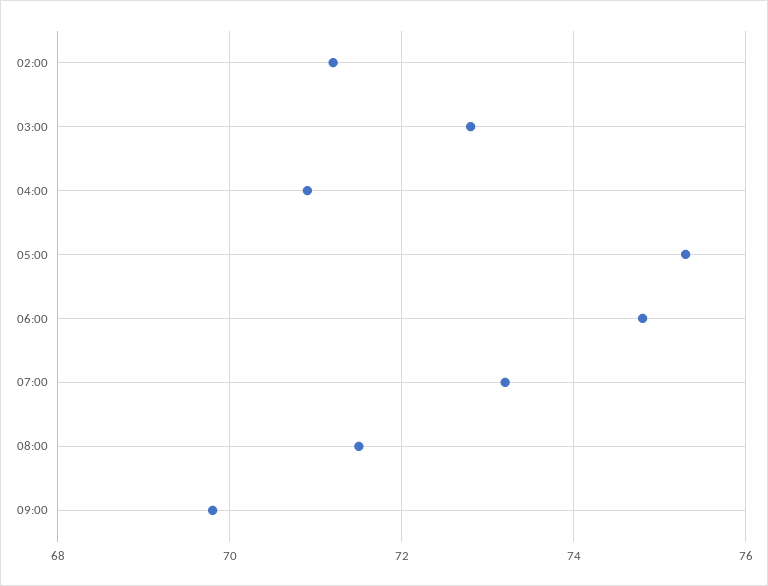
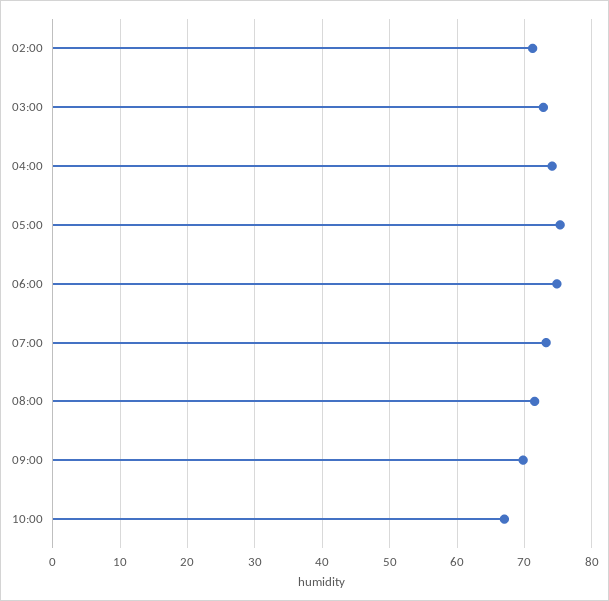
04:00: 71 -> 74
10:00: none -> 67

